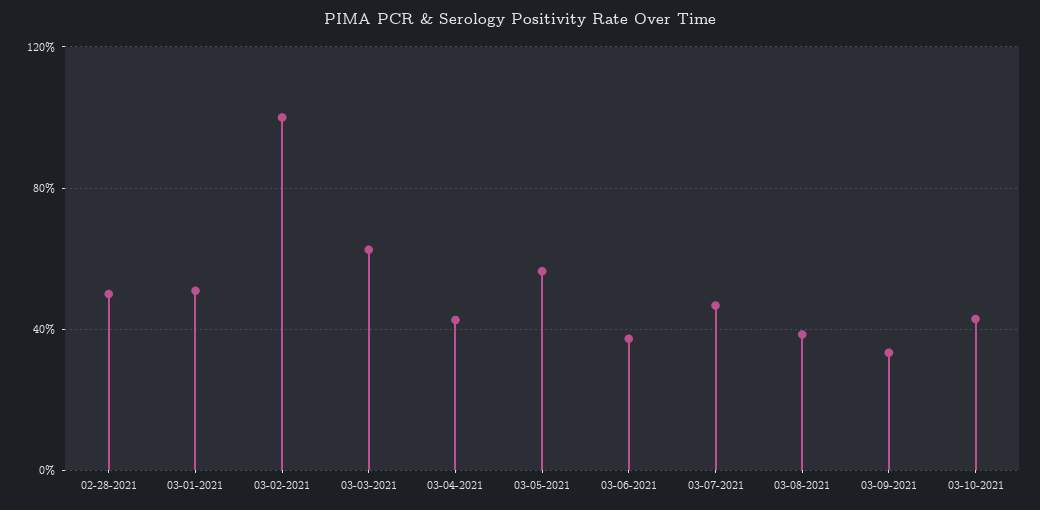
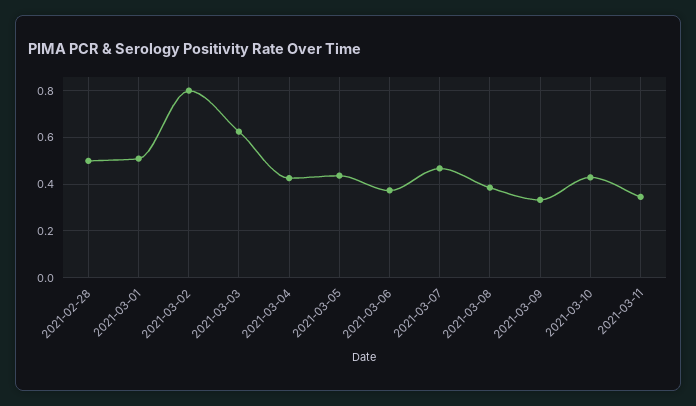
03-02-2021: 1 -> 0.8
03-05-2021: 0.55 -> 0.45
2021-03-11: none -> 0.35

